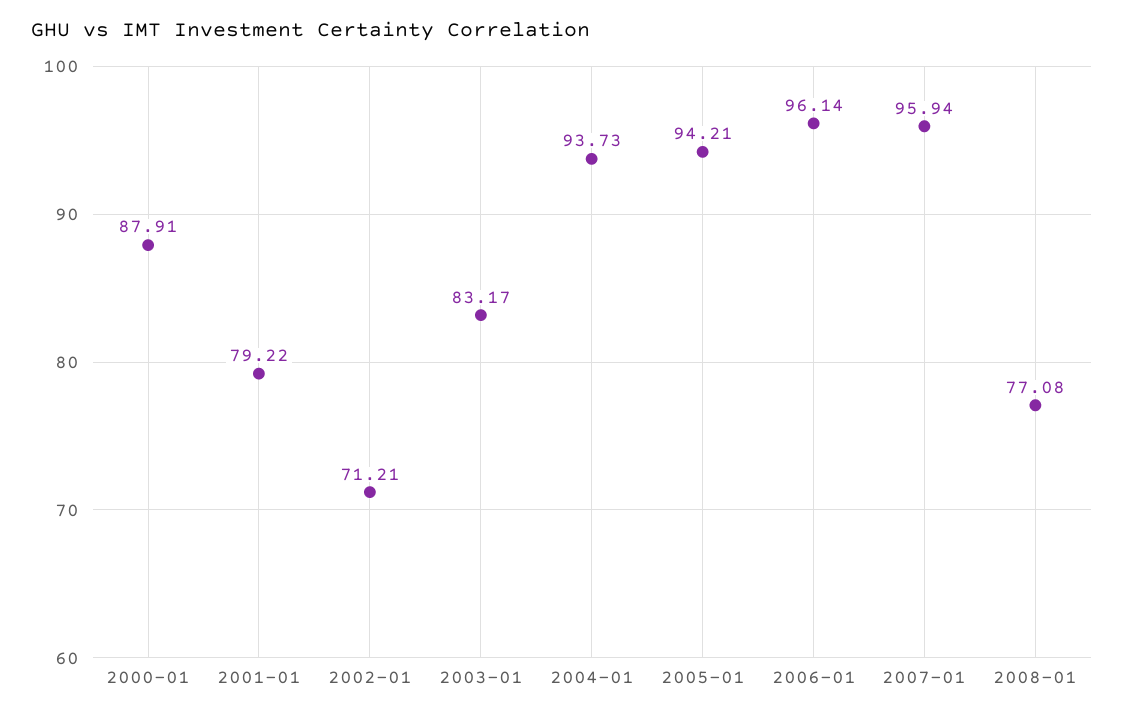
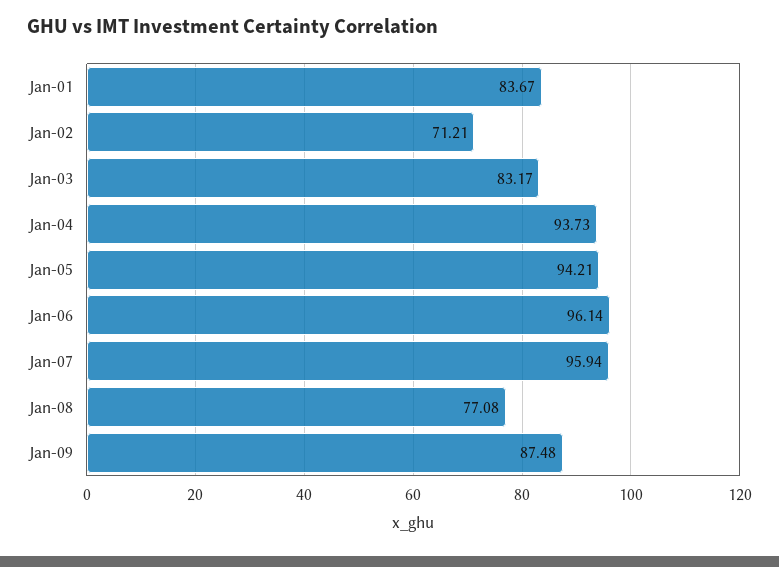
2000-01: 87.91 -> none
2001-01: 79.22 -> 83.67
Jan-09: none -> 87.48

